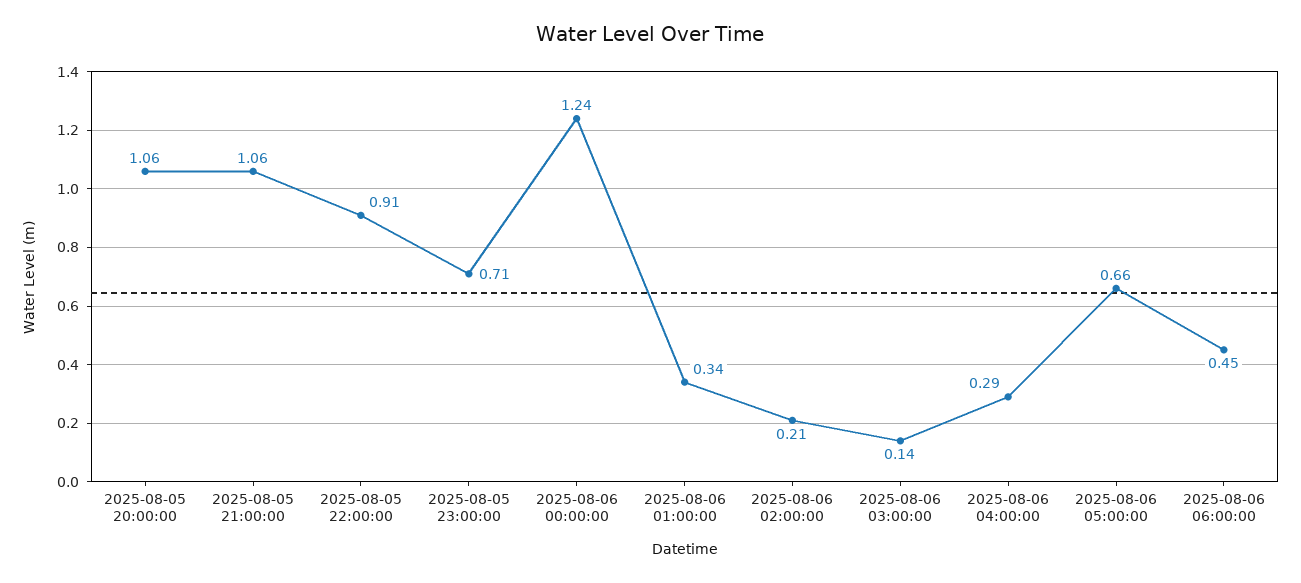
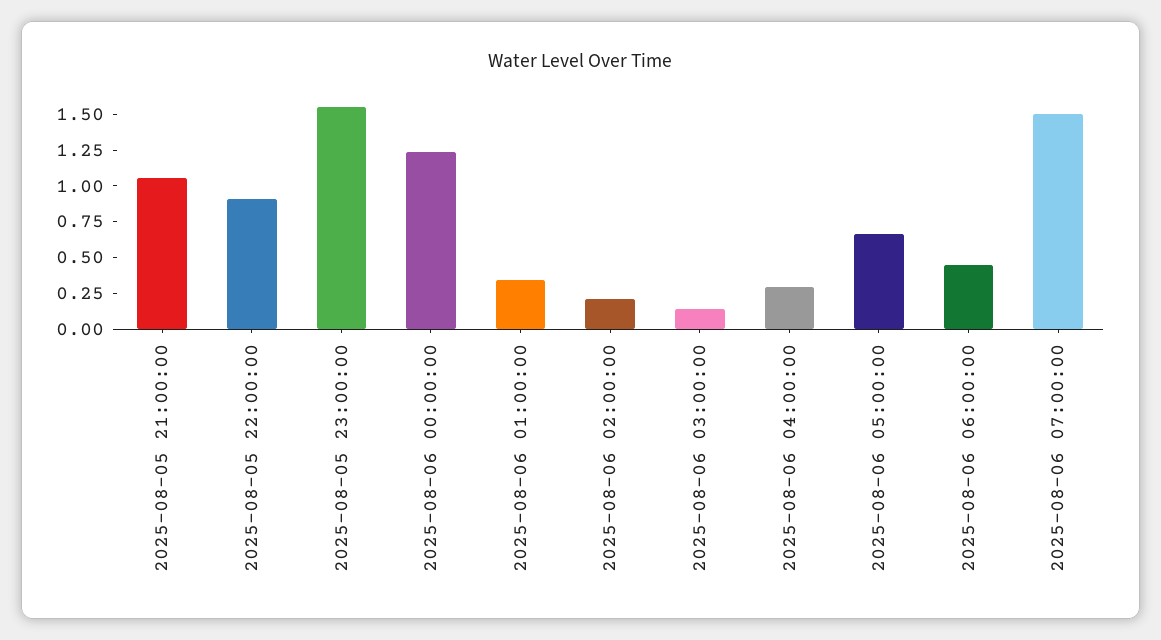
2025-08-05 20:00:00: 1.06 -> none
2025-08-05 23:00:00: 0.71 -> 1.5
2025-08-06 07:00:00: none -> 1.5

